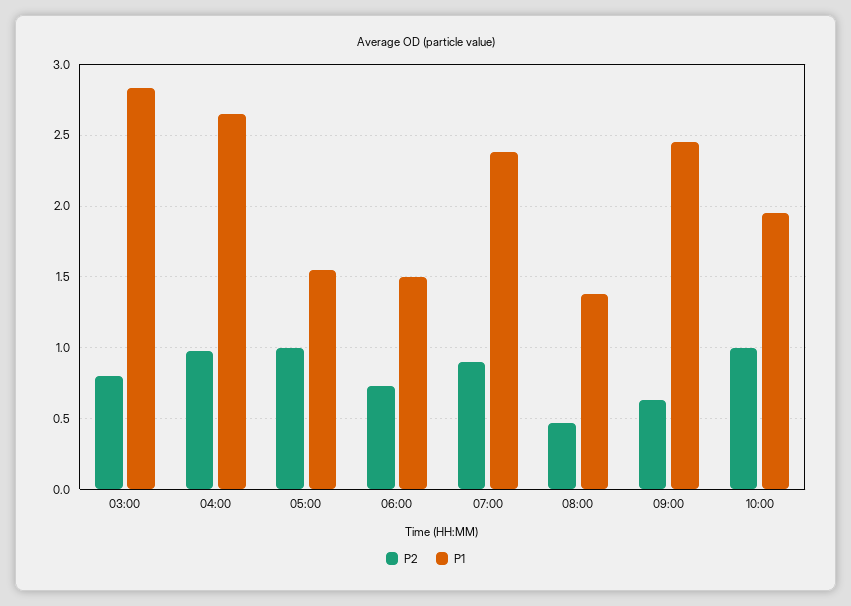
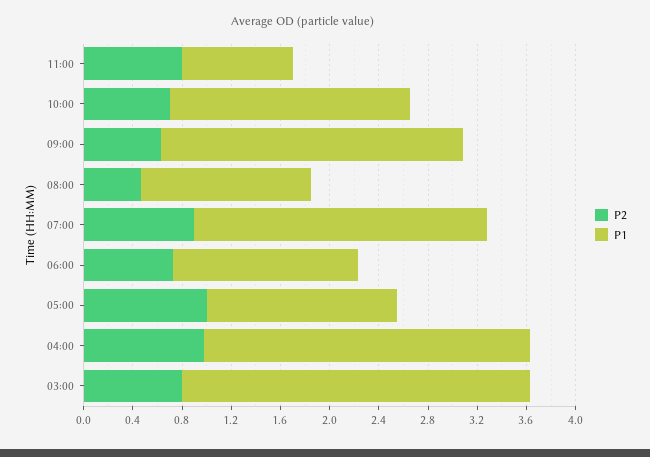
P2, 10:00: 1 -> 0.7
P2, 11:00: none -> 0.8
P1, 11:00: none -> 0.9

